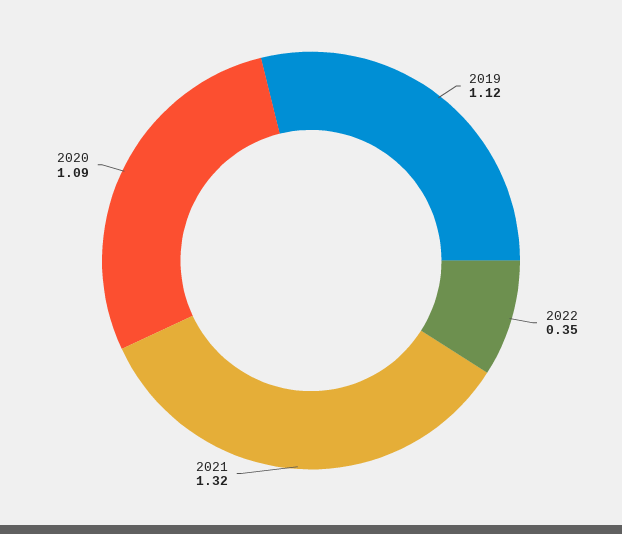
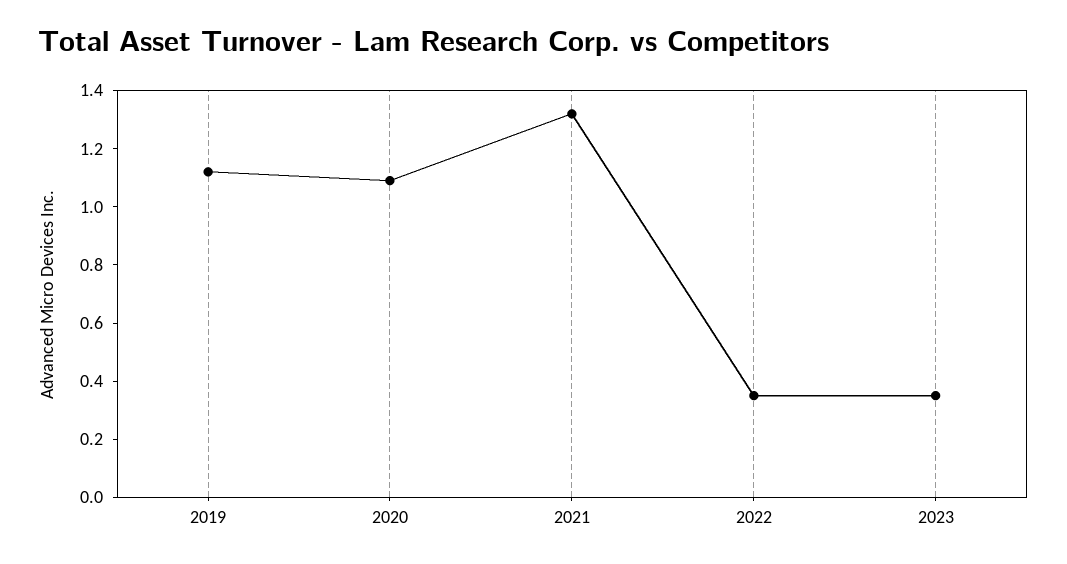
2023: none -> 0.35

